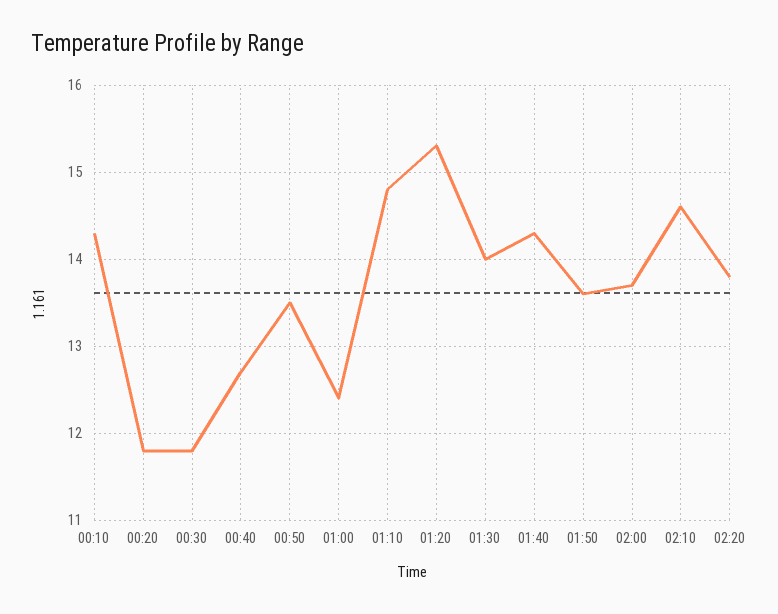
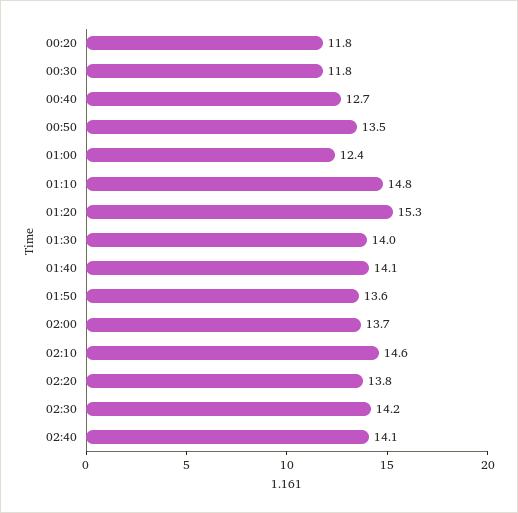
00:10: 14.3 -> none
01:40: 14.3 -> 14.1
02:30: none -> 14.2
02:40: none -> 14.1

